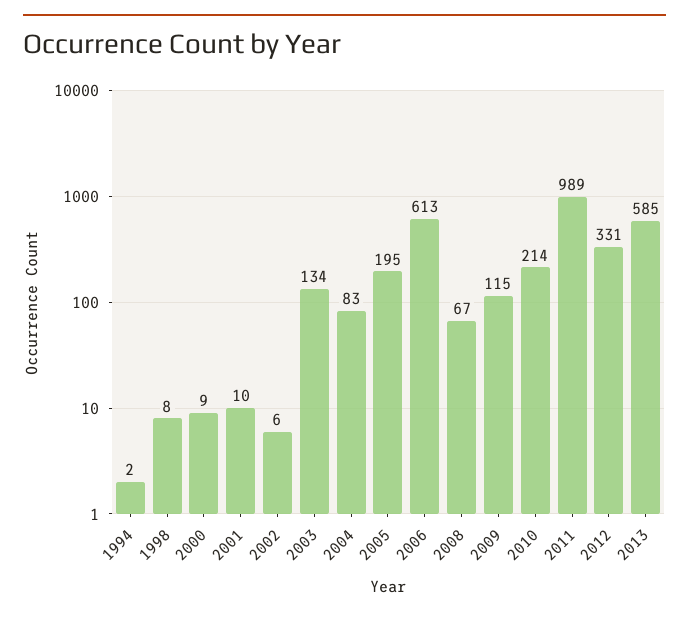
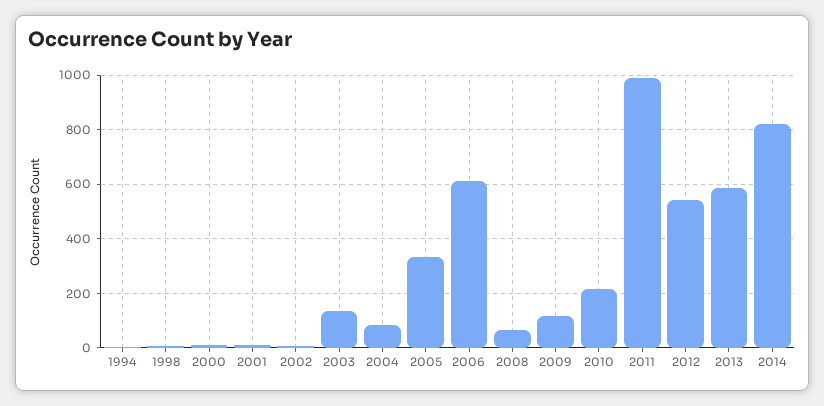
2005: 195 -> 325
2012: 331 -> 550
2014: none -> 825

